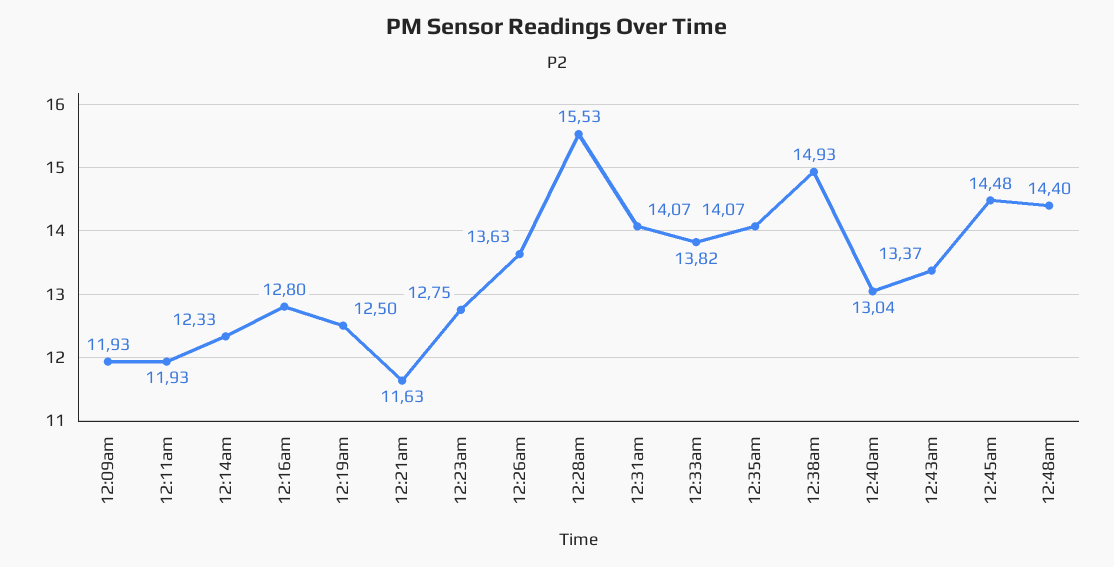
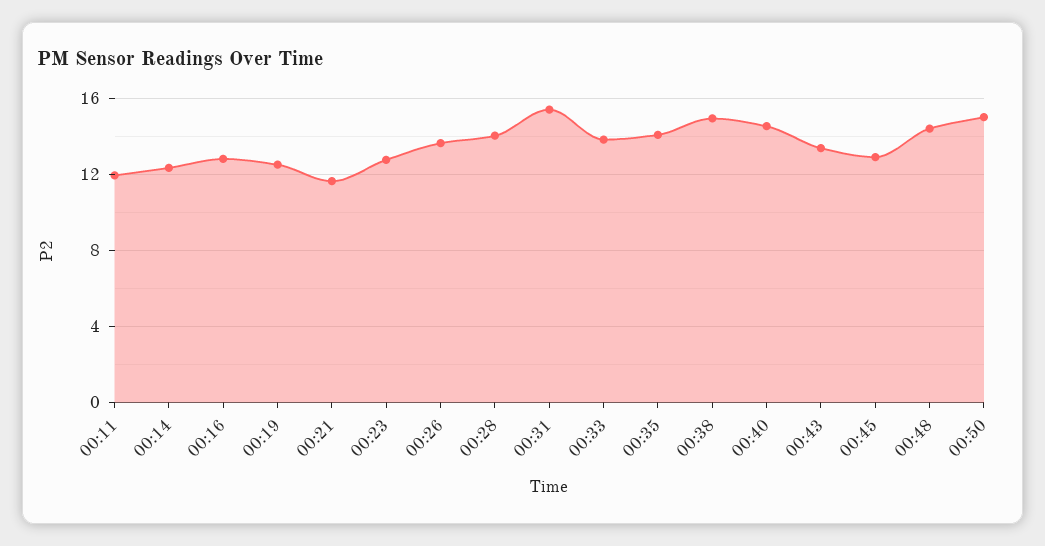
12:09am: 11.93 -> none
12:28am: 15.53 -> 14
12:31am: 14.07 -> 15.5
12:40am: 13.04 -> 14.5
12:45am: 14.48 -> 13
00:50: none -> 15

